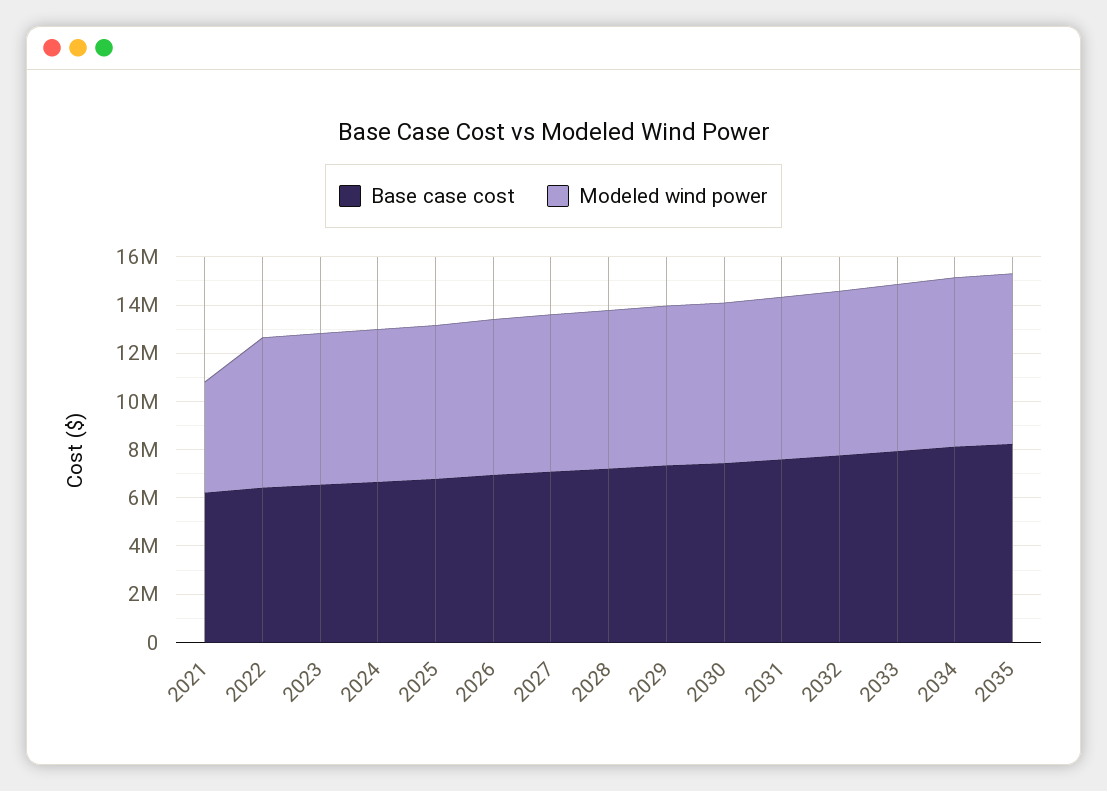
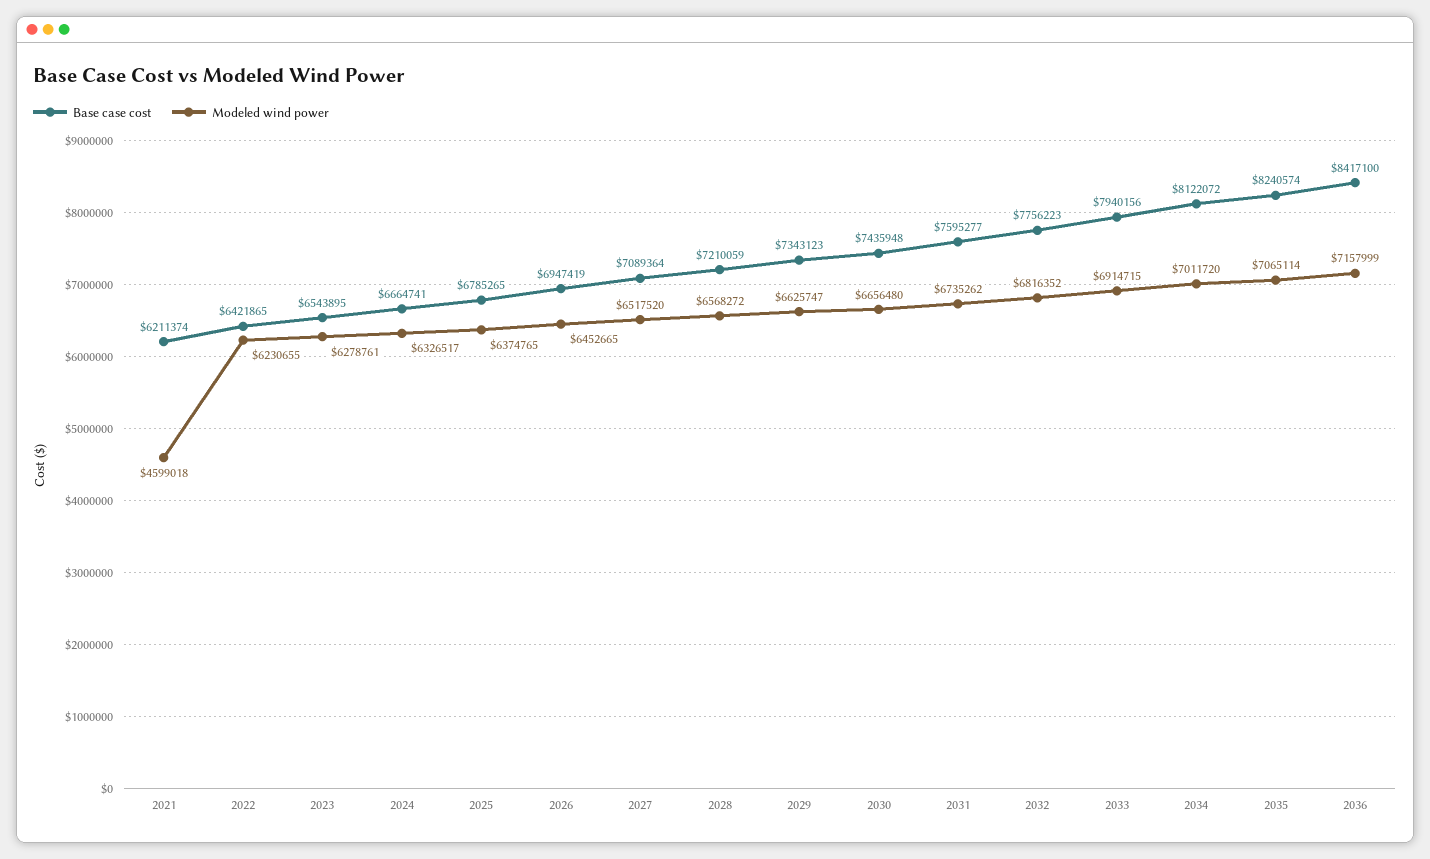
Base case cost, 2036: none -> 8417100
Modeled wind power, 2036: none -> 7157999

